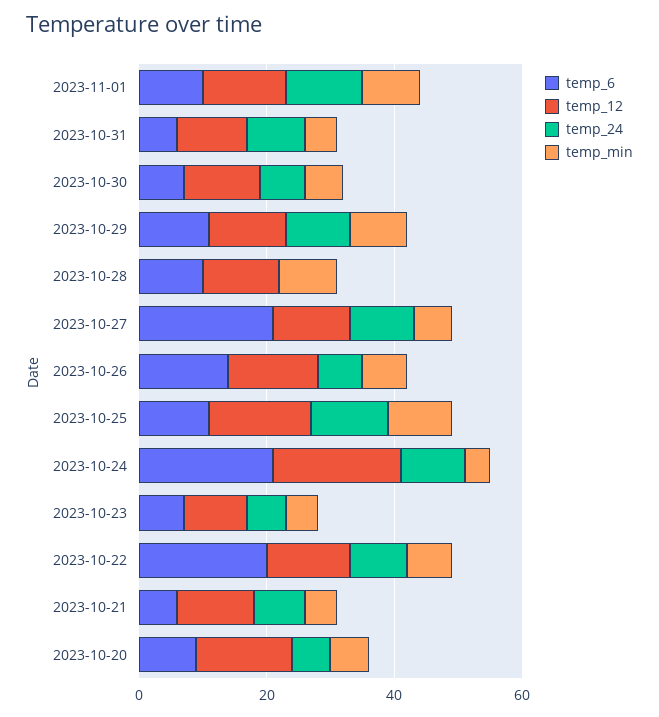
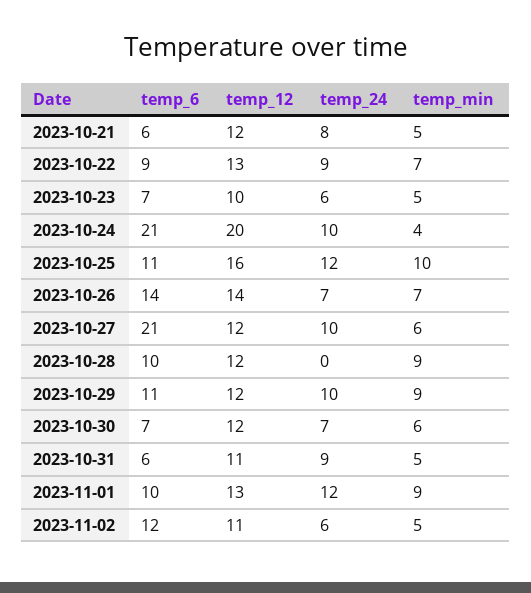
temp_6, 2023-10-22: 20 -> 9
temp_6, 2023-10-20: 10 -> none
temp_12, 2023-10-20: 15 -> none
temp_24, 2023-10-20: 5 -> none
temp_min, 2023-10-20: 5 -> none
temp_6, 2023-11-02: none -> 12
temp_12, 2023-11-02: none -> 11
temp_24, 2023-11-02: none -> 6
temp_min, 2023-11-02: none -> 5

